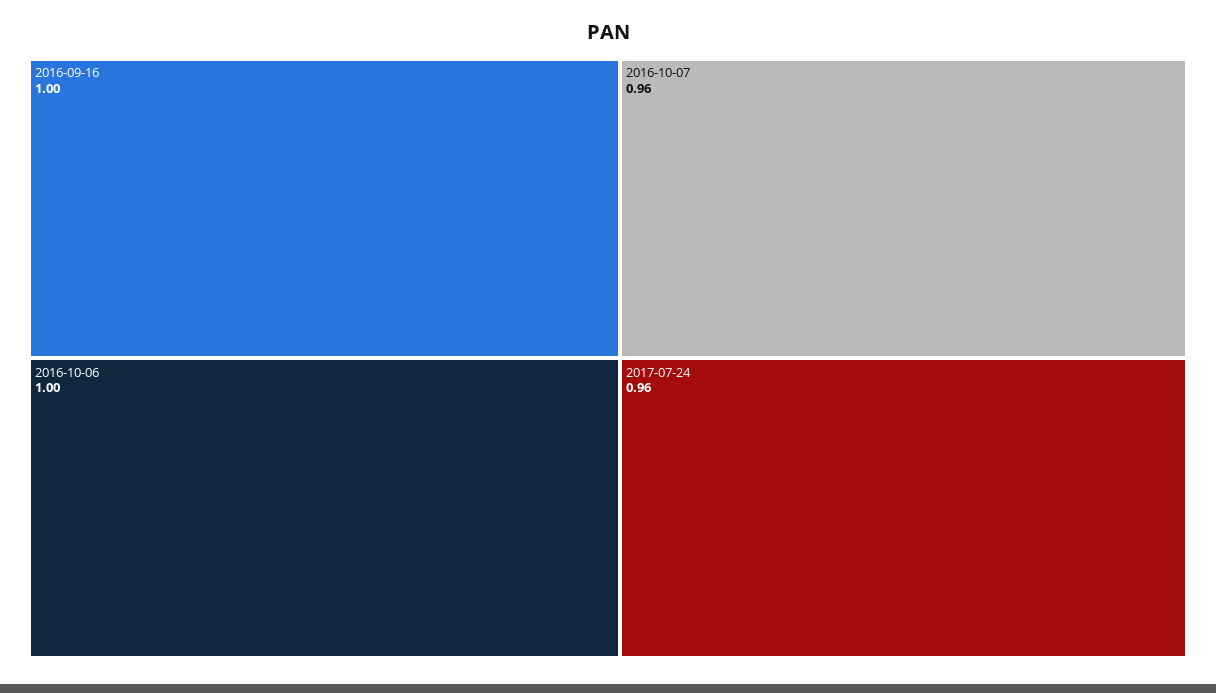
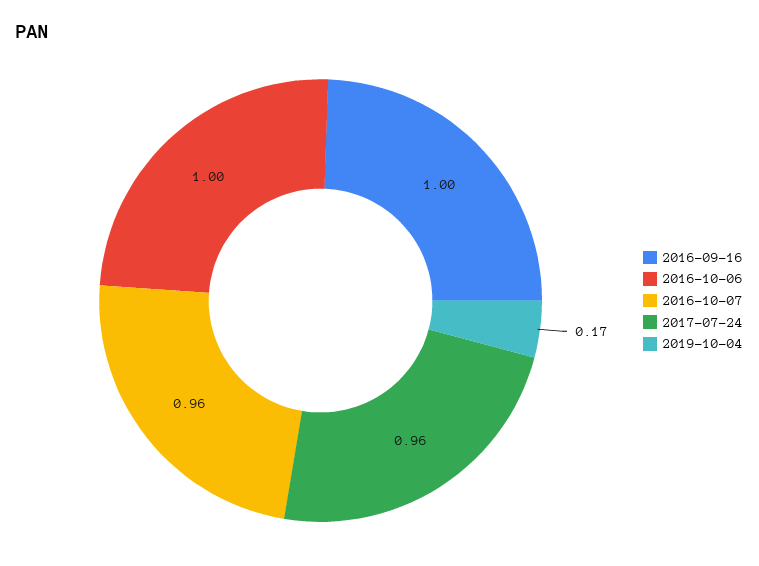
2019-10-04: none -> 0.17

